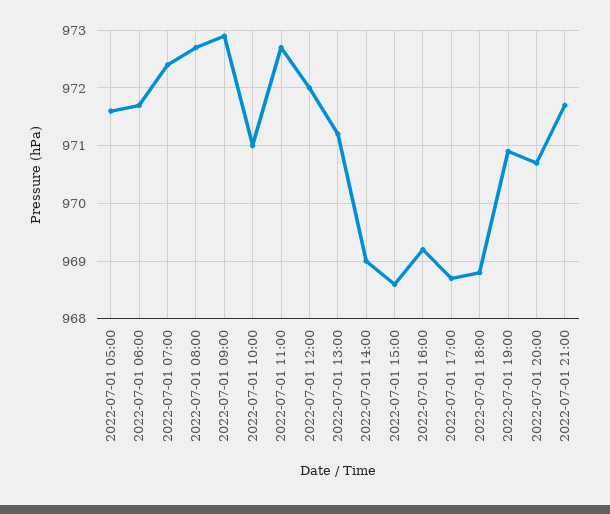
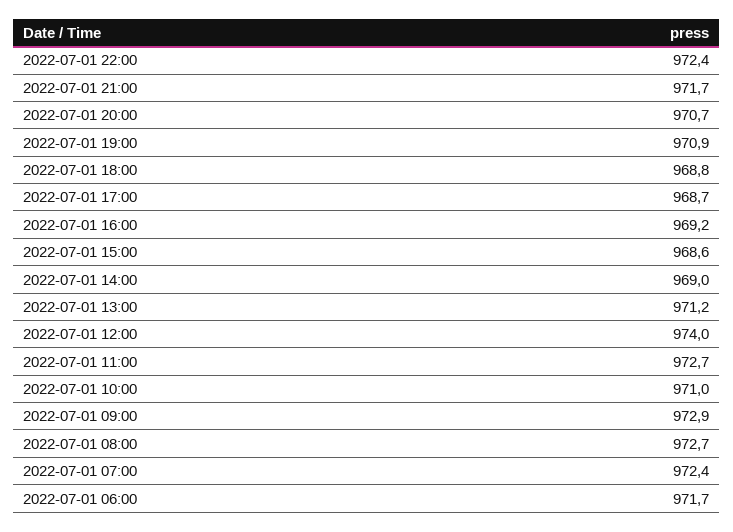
2022-07-01 05:00: 971.5 -> none
2022-07-01 12:00: 972 -> 974
2022-07-01 22:00: none -> 972.4

